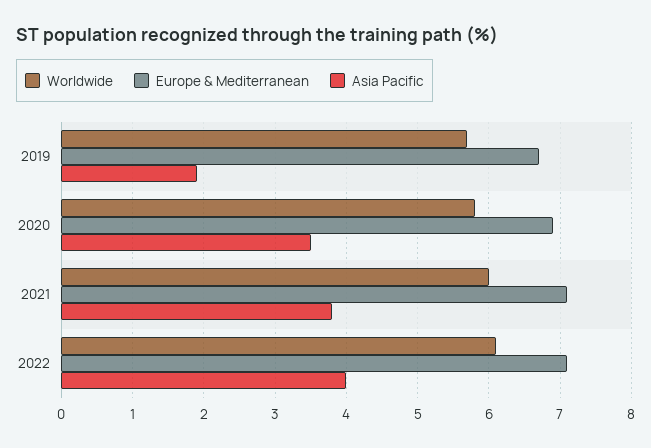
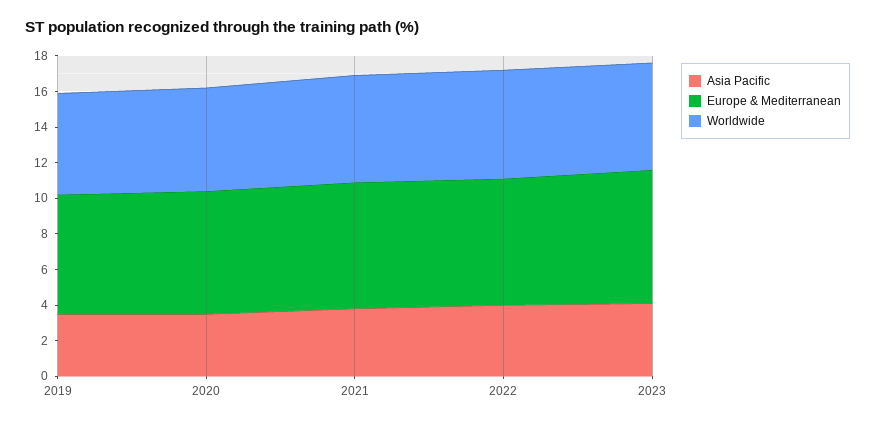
Asia Pacific, 2019: 1.9 -> 3.5
Asia Pacific, 2023: none -> 4
Europe & Mediterranean, 2023: none -> 7.5
Worldwide, 2023: none -> 6

